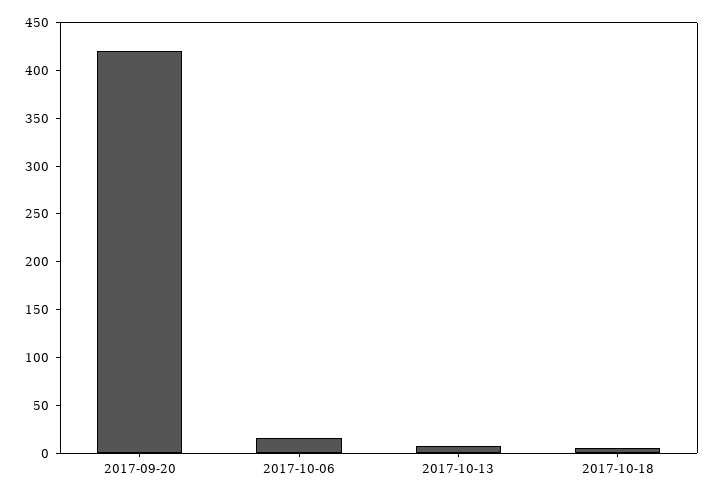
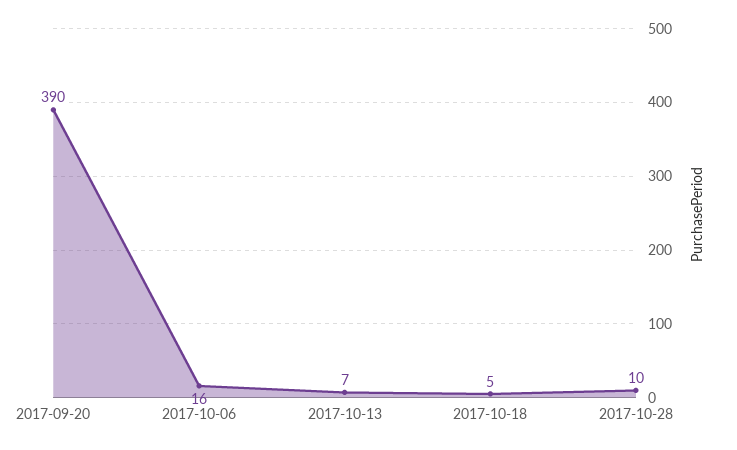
2017-09-20: 420 -> 390
2017-10-28: none -> 10

